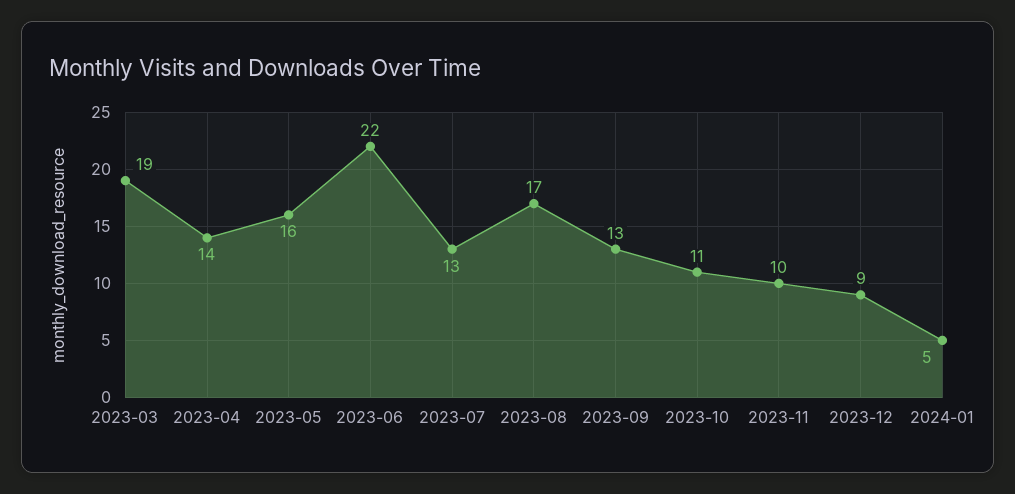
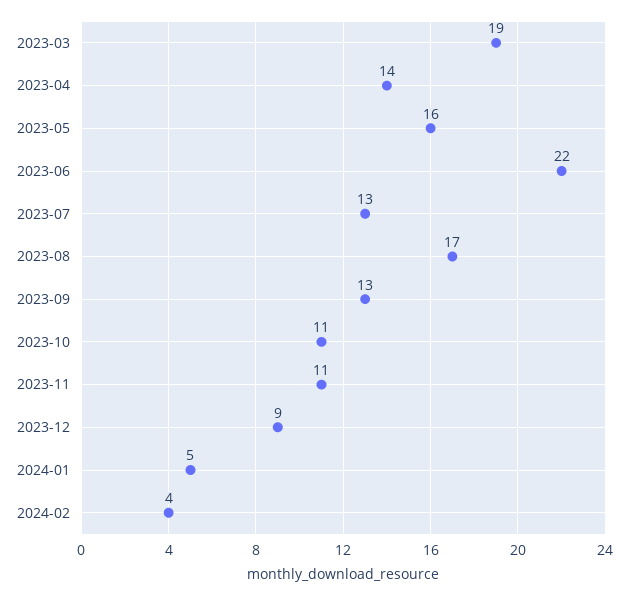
2023-11: 10 -> 11
2024-02: none -> 4

